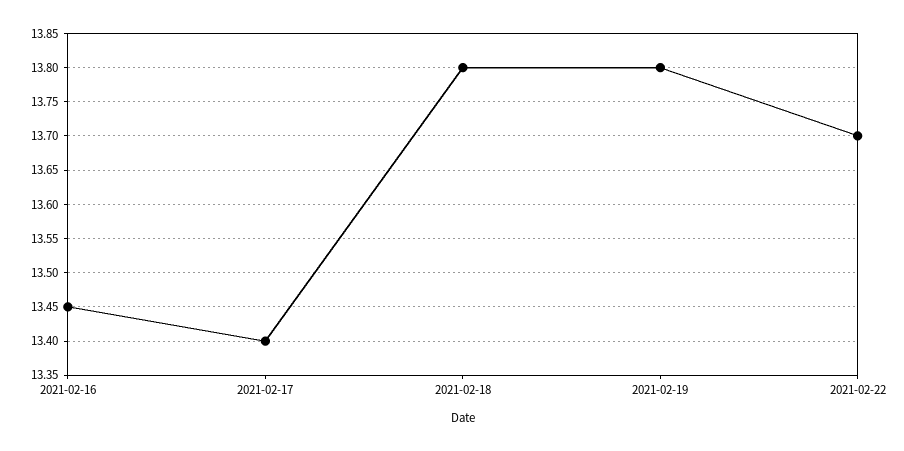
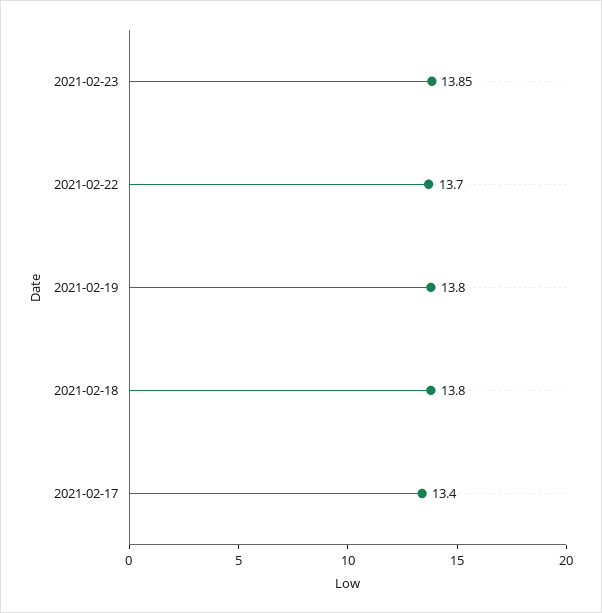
2021-02-16: 13.45 -> none
2021-02-23: none -> 13.85

